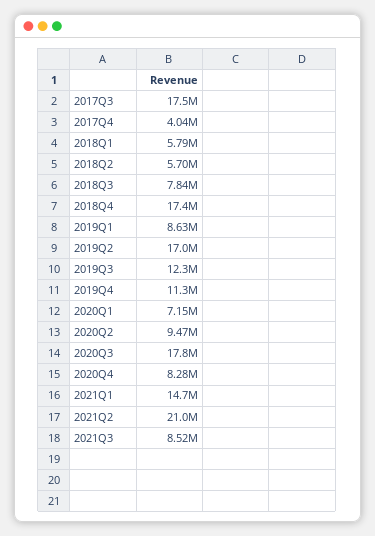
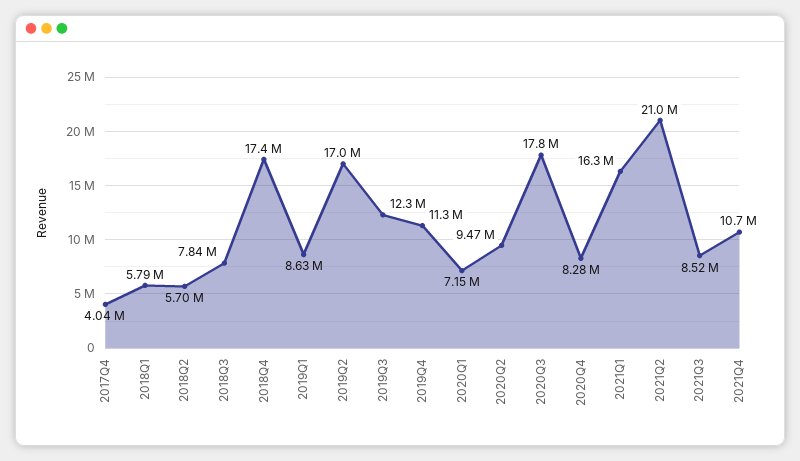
2017Q3: 17500000 -> none
2021Q1: 14700000 -> 16300000
2021Q4: none -> 10700000

